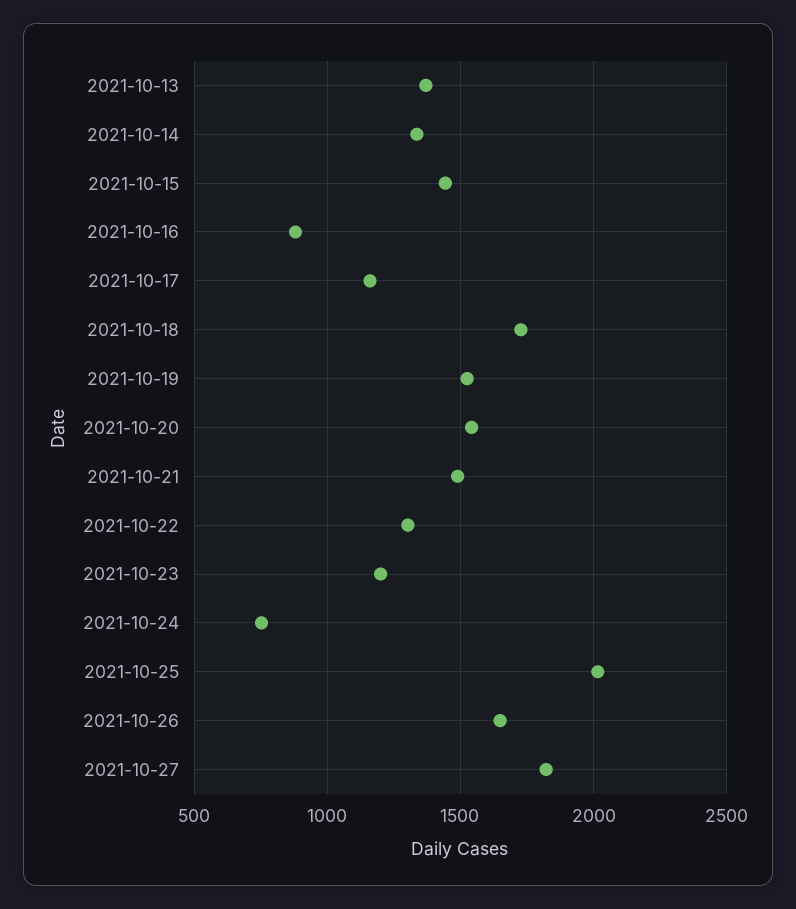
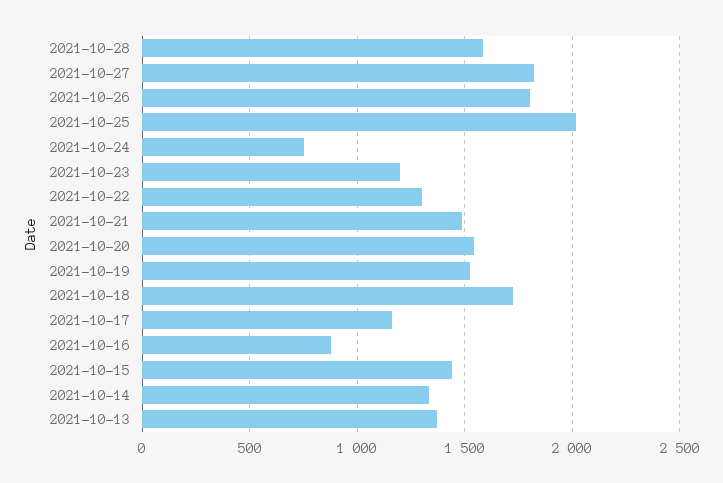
2021-10-26: 1650 -> 1800
2021-10-28: none -> 1600

